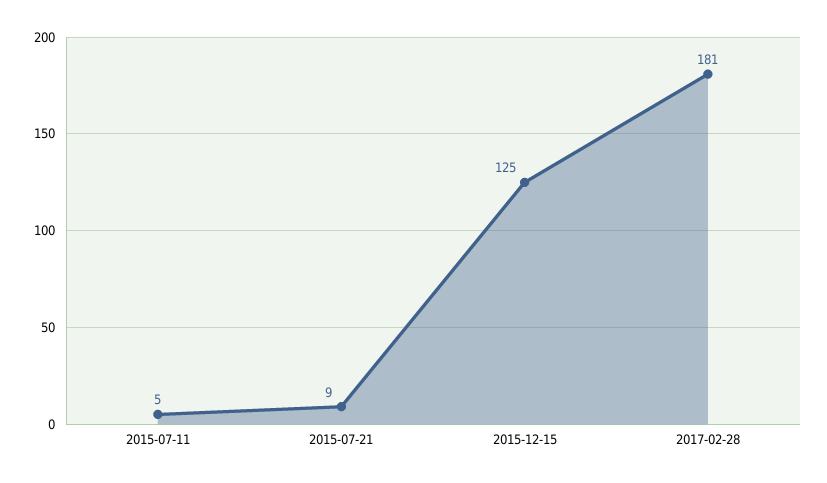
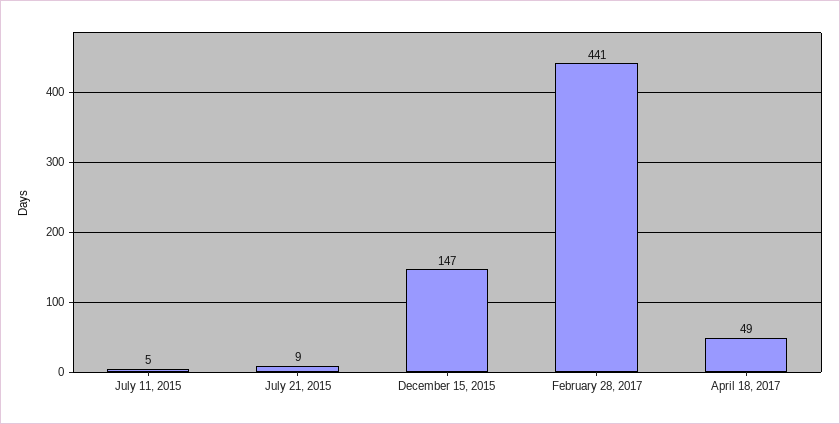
2015-12-15: 125 -> 147
2017-02-28: 181 -> 441
April 18, 2017: none -> 49

